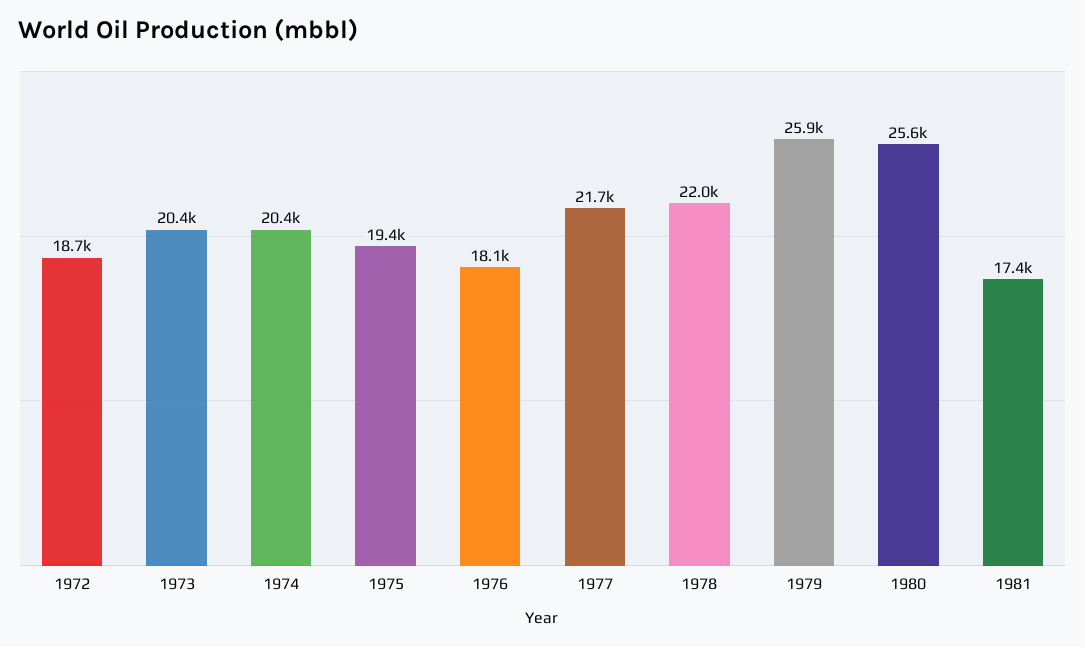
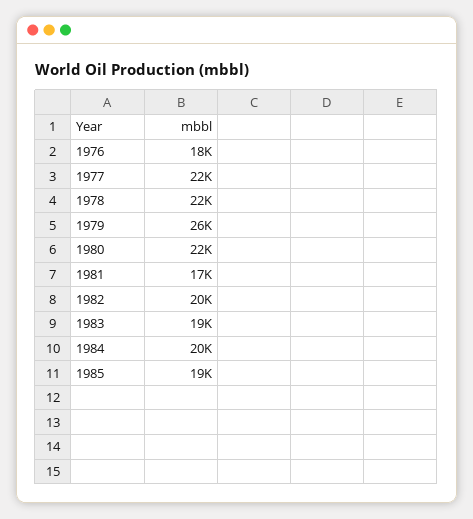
1972: 18700 -> none
1973: 20400 -> none
1974: 20400 -> none
1975: 19400 -> none
1980: 25600 -> 22000
1982: none -> 20000
1983: none -> 19000
1984: none -> 20000
1985: none -> 19000

